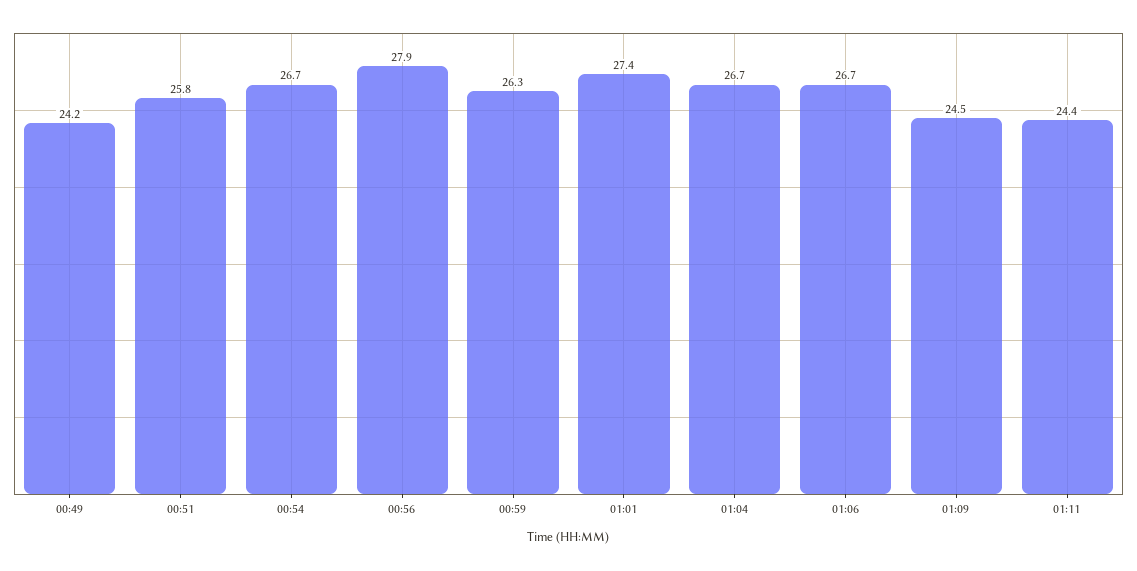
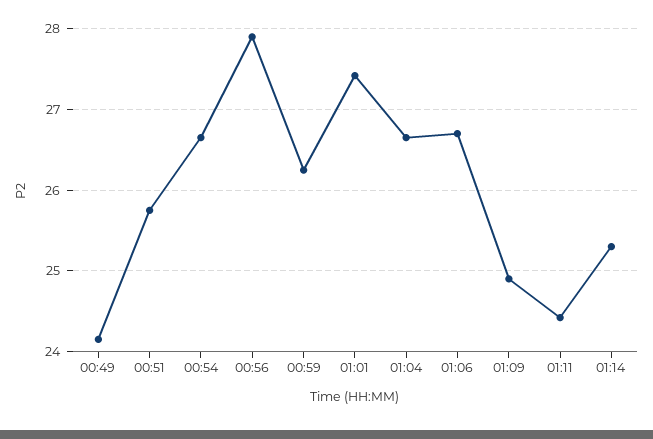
01:09: 24.5 -> 24.9
01:14: none -> 25.3

